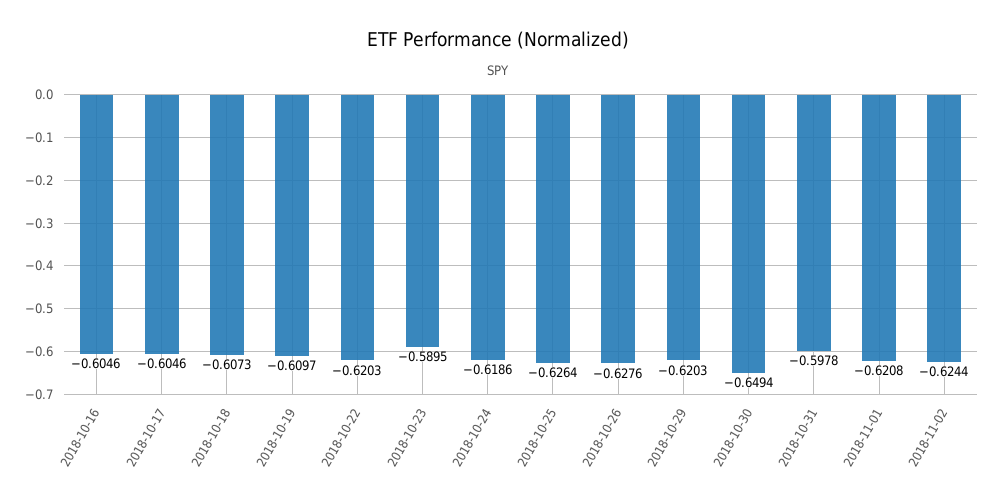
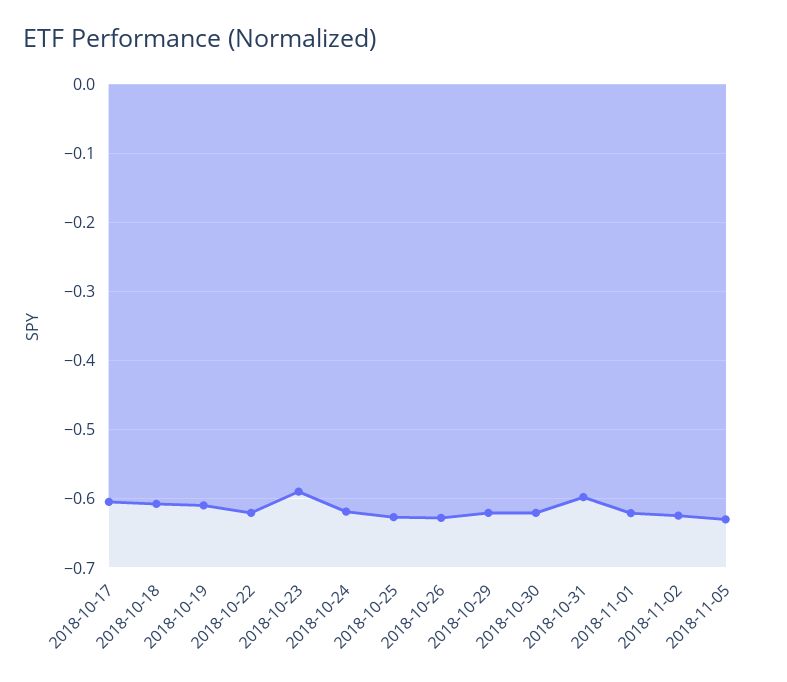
2018-10-16: -0.6046 -> none
2018-10-30: -0.6494 -> -0.62
2018-11-05: none -> -0.63

